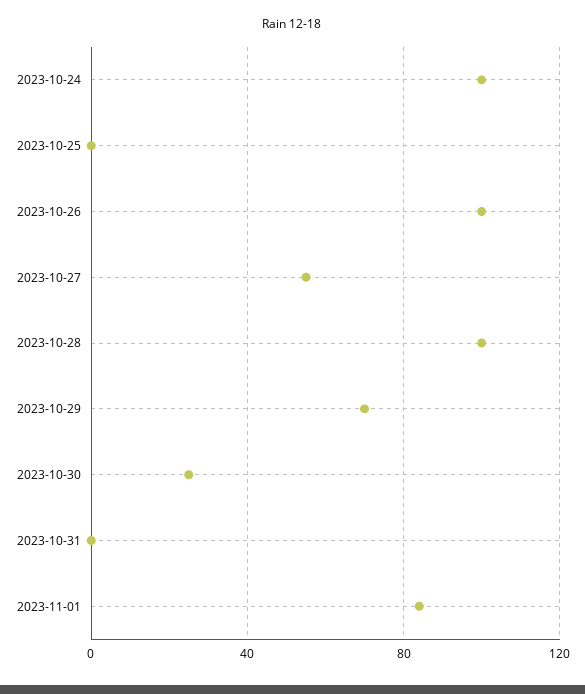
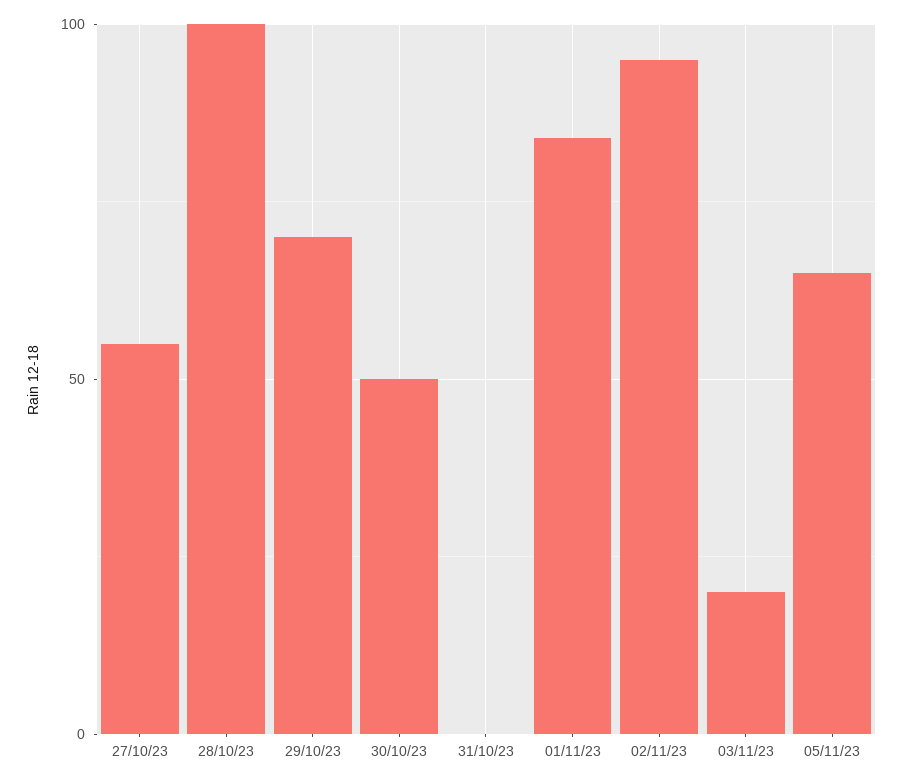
2023-10-24: 100 -> none
2023-10-25: 0 -> none
2023-10-26: 100 -> none
2023-10-30: 25 -> 50
02/11/23: none -> 95
03/11/23: none -> 20
05/11/23: none -> 65

